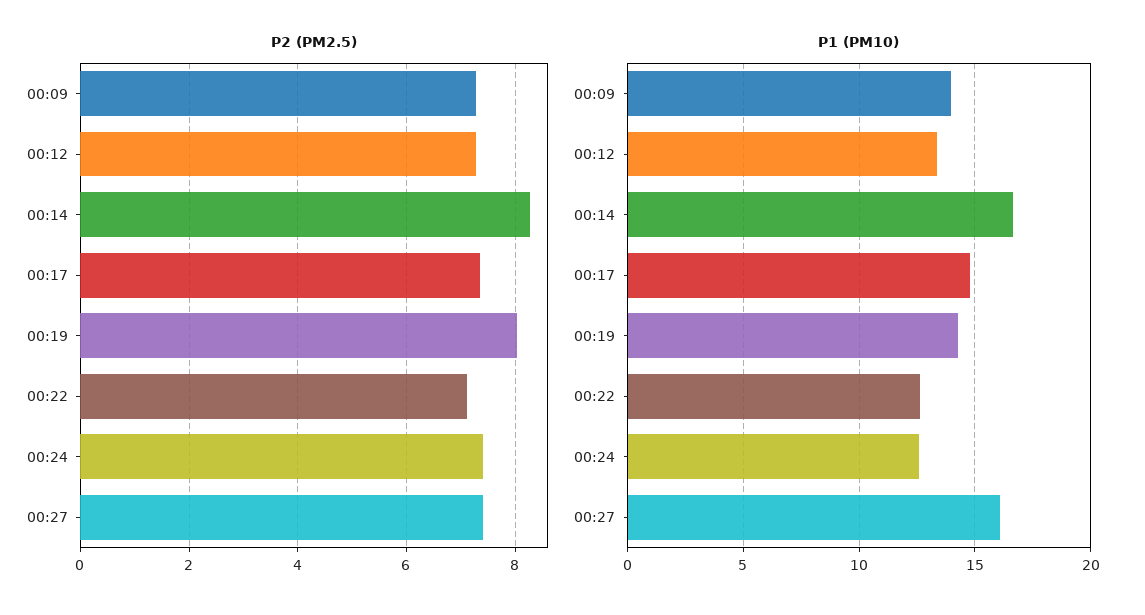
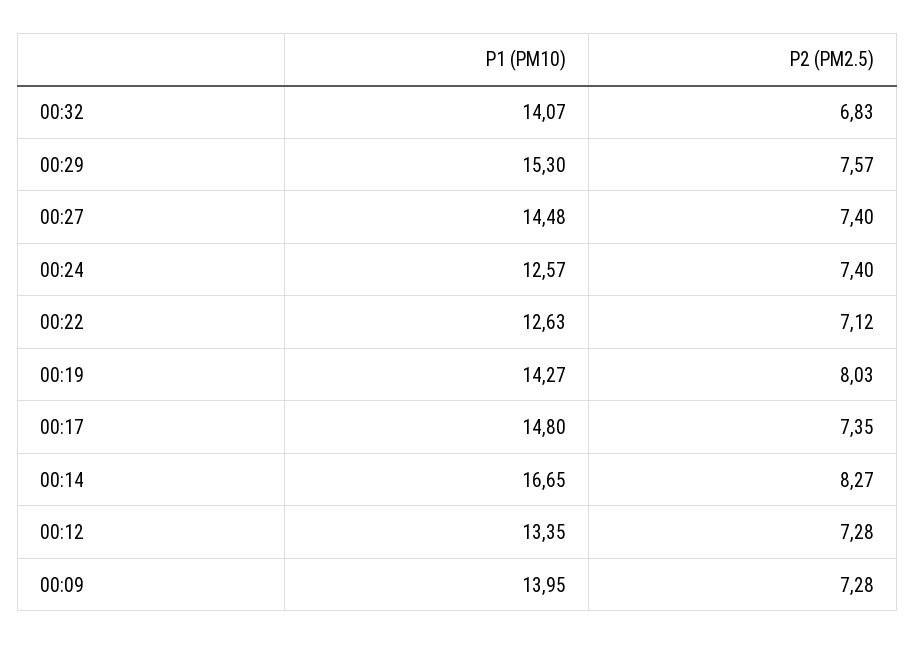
P1 (PM10), 00:27: 16 -> 14.48
P1 (PM10), 00:32: none -> 14.07
P2 (PM2.5), 00:32: none -> 6.83
P1 (PM10), 00:29: none -> 15.3
P2 (PM2.5), 00:29: none -> 7.57

